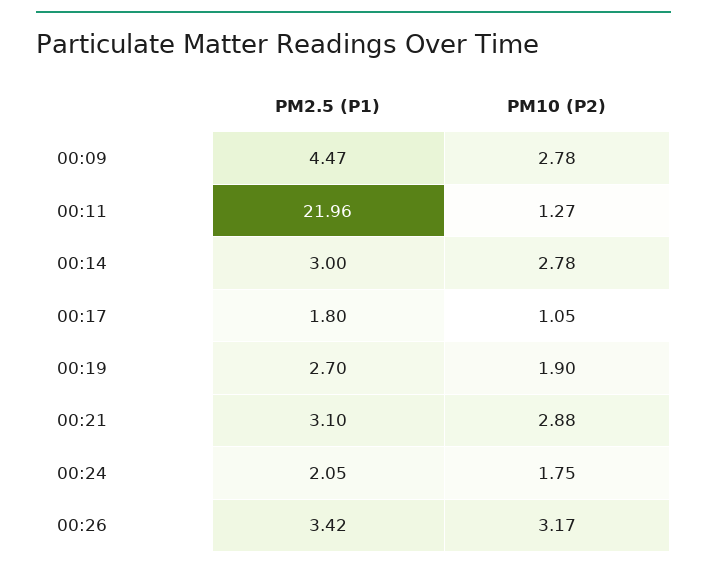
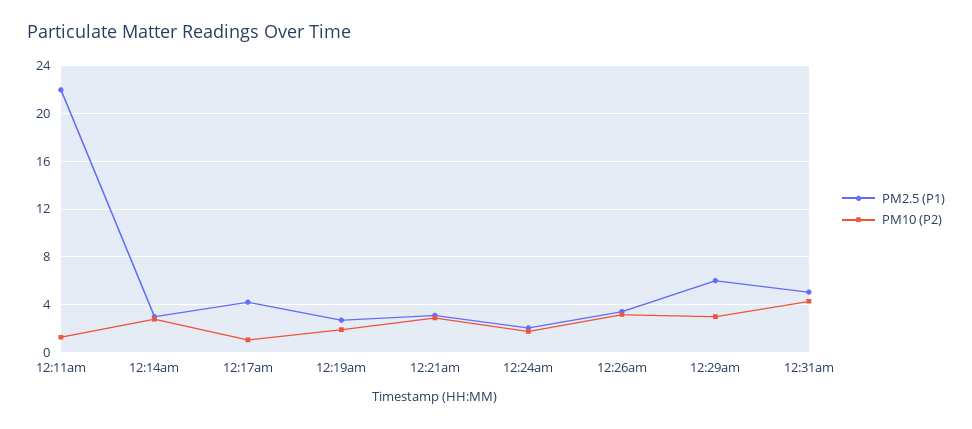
PM2.5 (P1), 00:09: 4.47 -> none
PM10 (P2), 00:09: 2.78 -> none
PM2.5 (P1), 00:17: 1.8 -> 4
PM2.5 (P1), 12:29am: none -> 6
PM10 (P2), 12:29am: none -> 3
PM2.5 (P1), 12:31am: none -> 5
PM10 (P2), 12:31am: none -> 4

